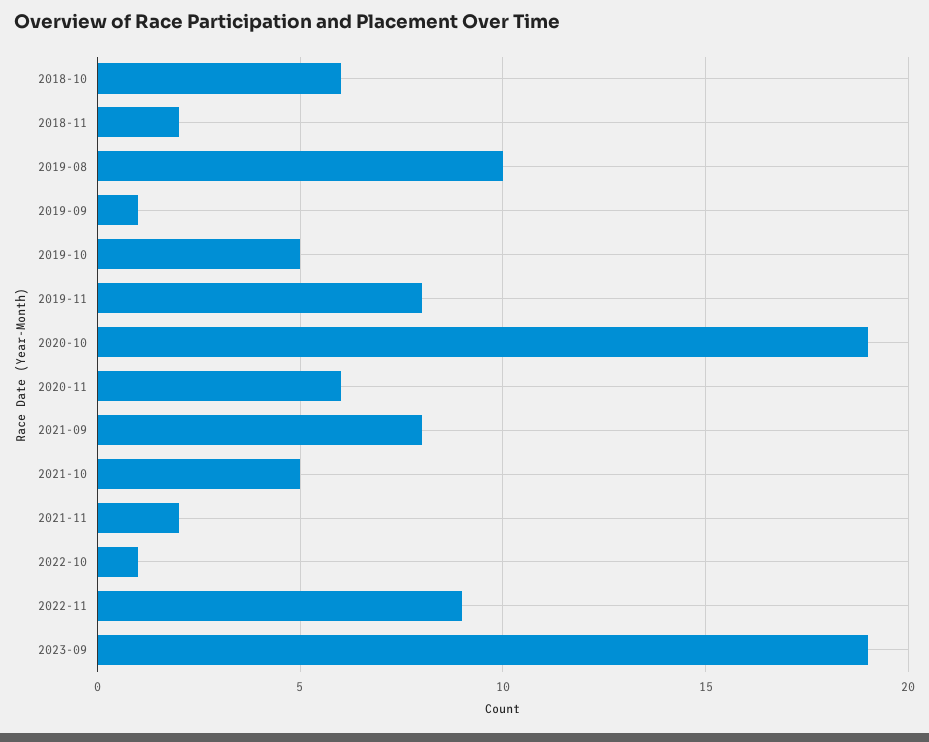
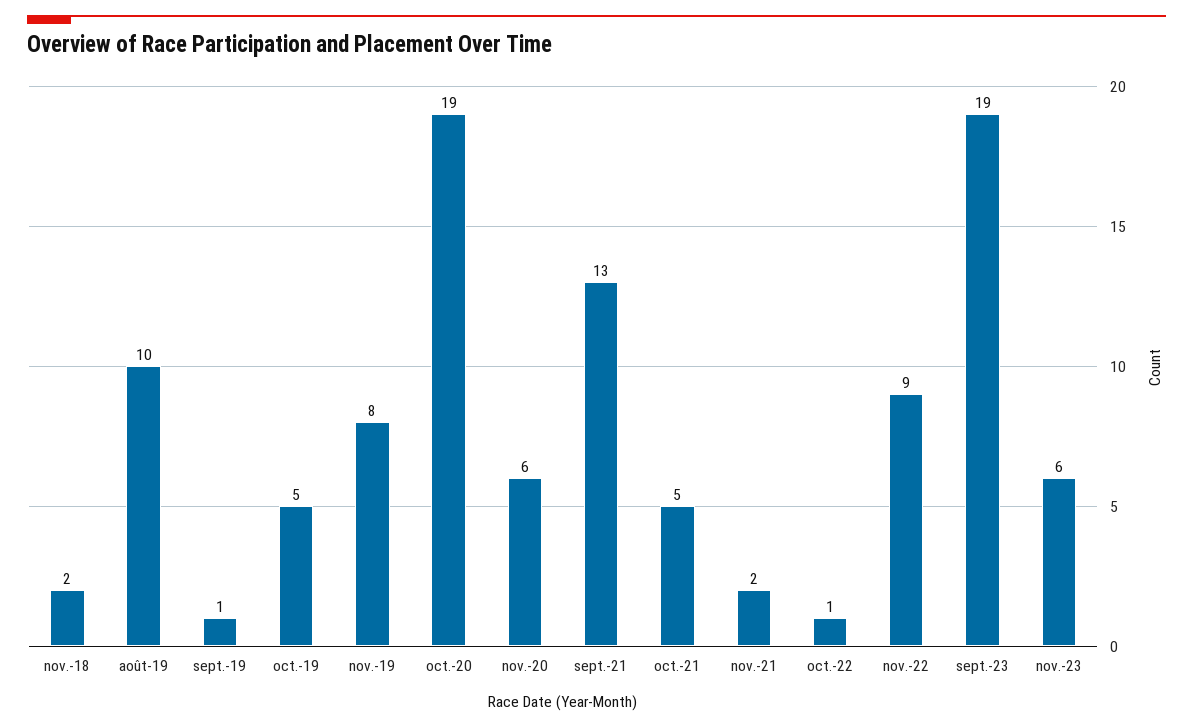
2018-10: 6 -> none
2021-09: 8 -> 13
nov.-23: none -> 6

